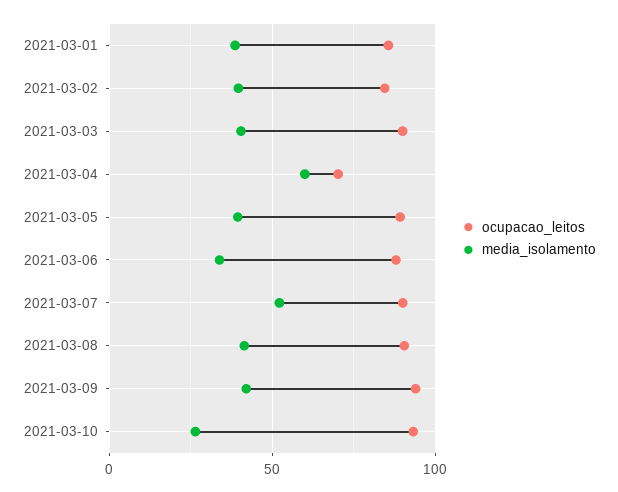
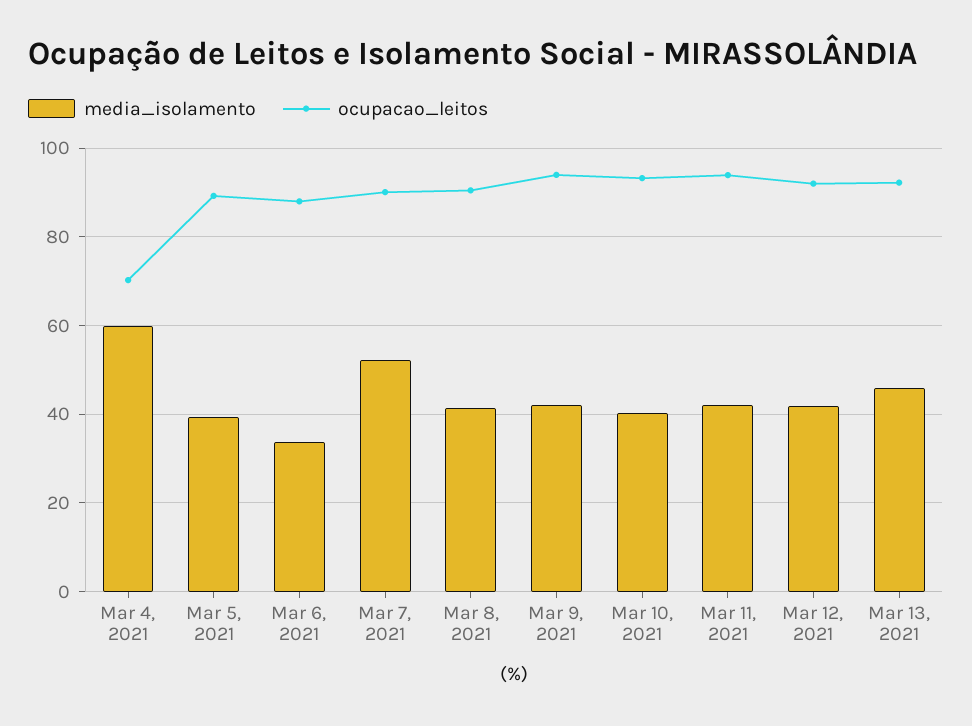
ocupacao_leitos, 2021-03-01: 85 -> none
media_isolamento, 2021-03-01: 40 -> none
ocupacao_leitos, 2021-03-02: 85 -> none
media_isolamento, 2021-03-02: 40 -> none
ocupacao_leitos, 2021-03-03: 90 -> none
media_isolamento, 2021-03-03: 40 -> none
media_isolamento, 2021-03-10: 25 -> 40
media_isolamento, Mar 11, 2021: none -> 42
ocupacao_leitos, Mar 11, 2021: none -> 94
media_isolamento, Mar 12, 2021: none -> 42
ocupacao_leitos, Mar 12, 2021: none -> 92
media_isolamento, Mar 13, 2021: none -> 46
ocupacao_leitos, Mar 13, 2021: none -> 92

